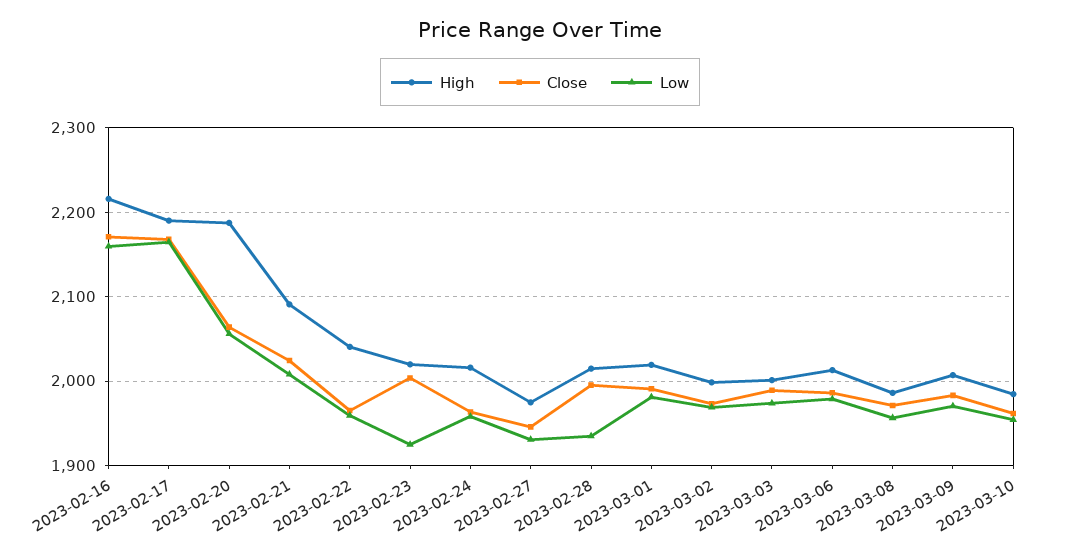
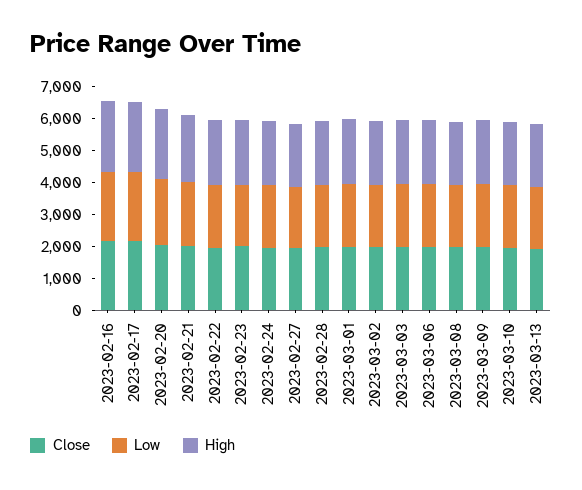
Close, 2023-03-13: none -> 2000
Low, 2023-03-13: none -> 2000
High, 2023-03-13: none -> 2000

